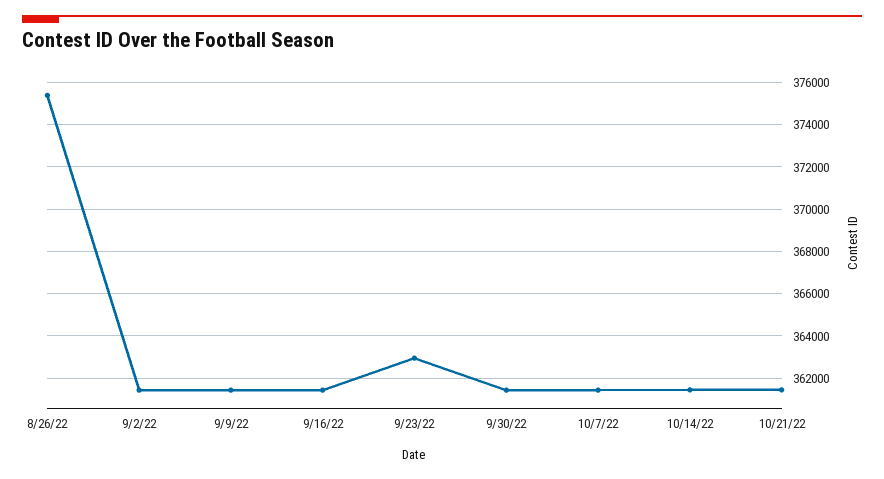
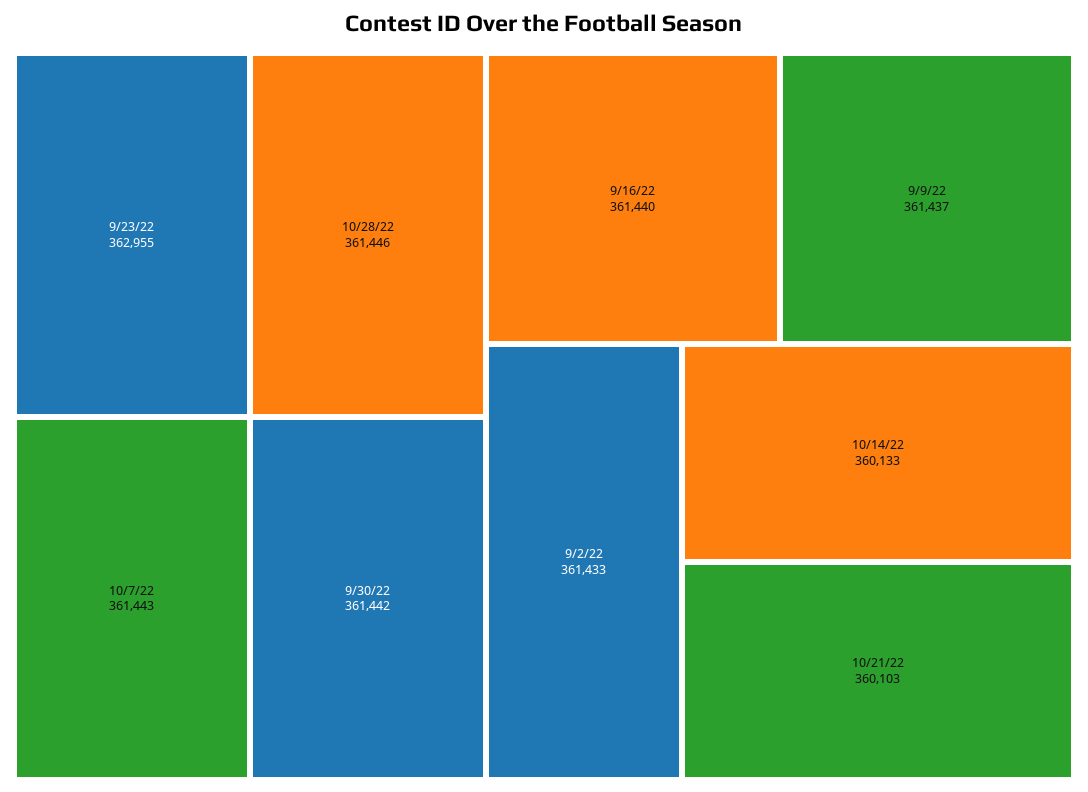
8/26/22: 375500 -> none
10/14/22: 361500 -> 360133
10/21/22: 361500 -> 360103
10/28/22: none -> 361446

